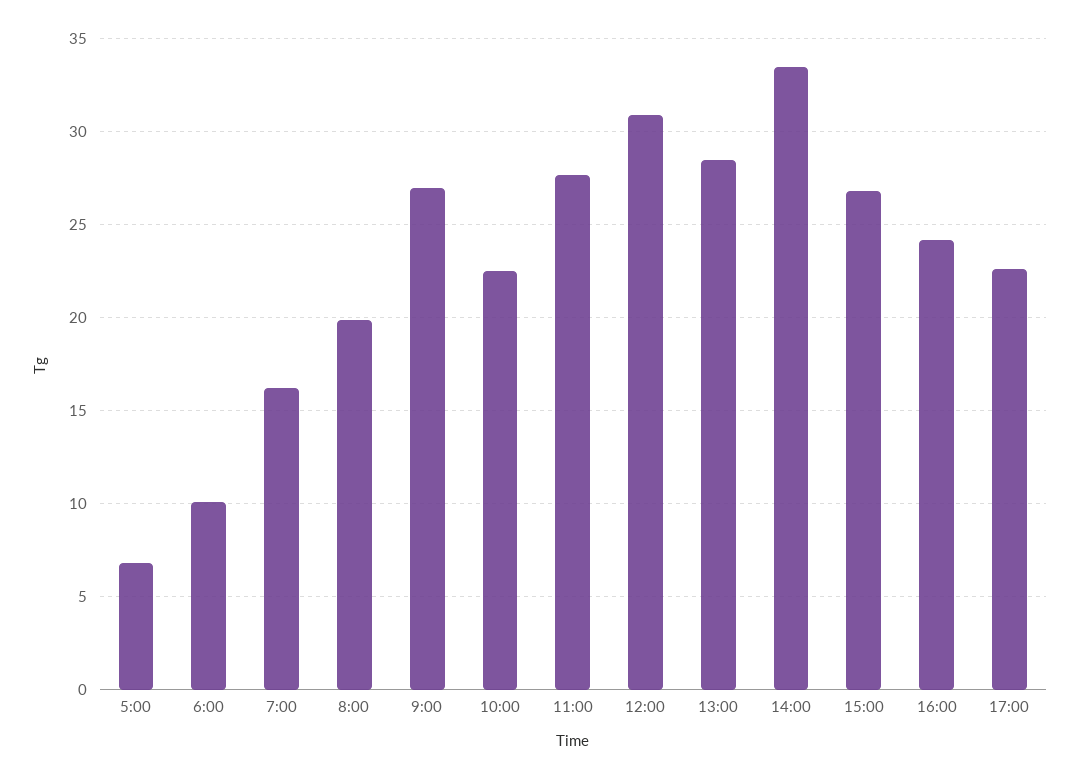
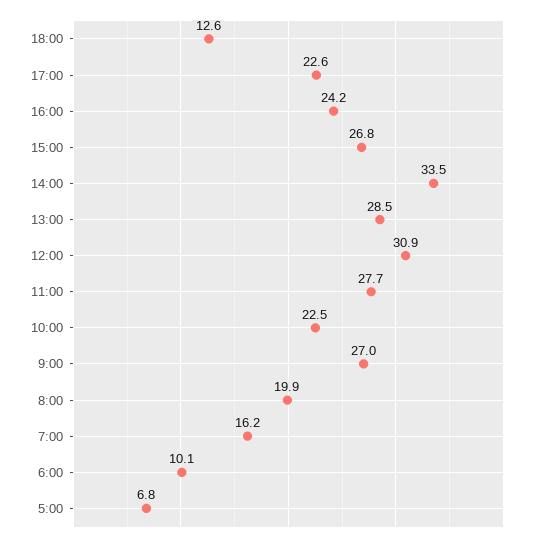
18:00: none -> 12.6

